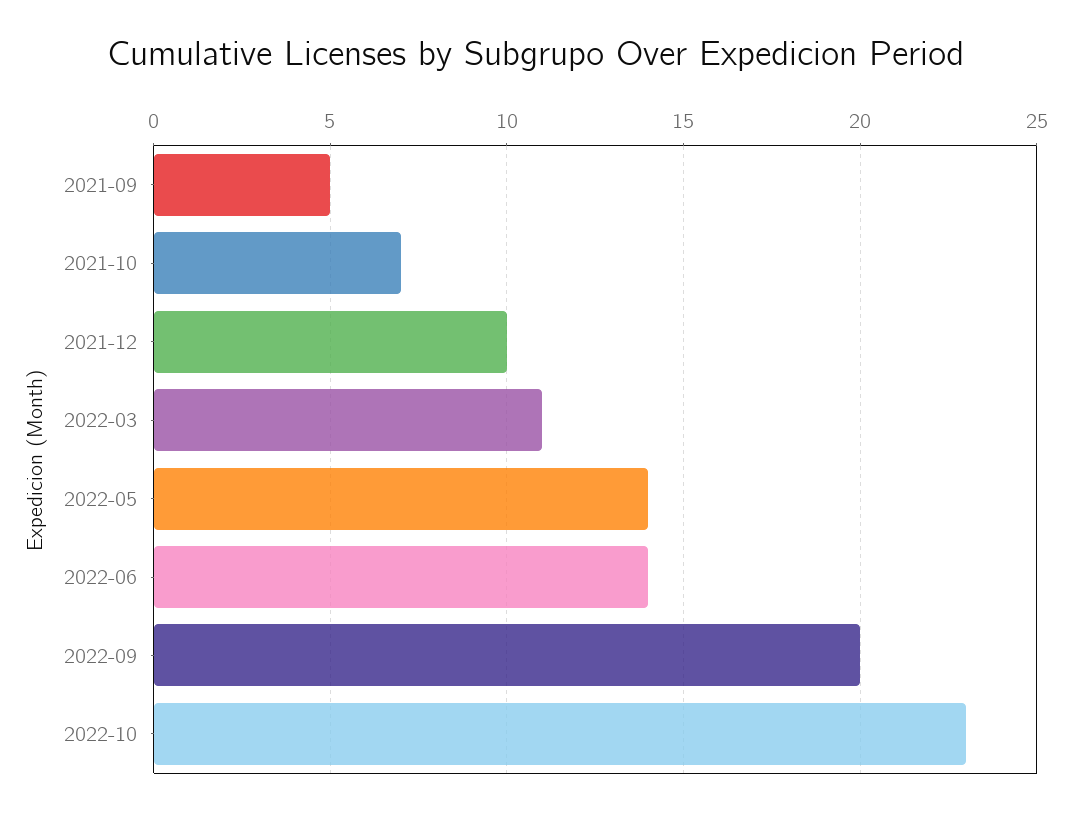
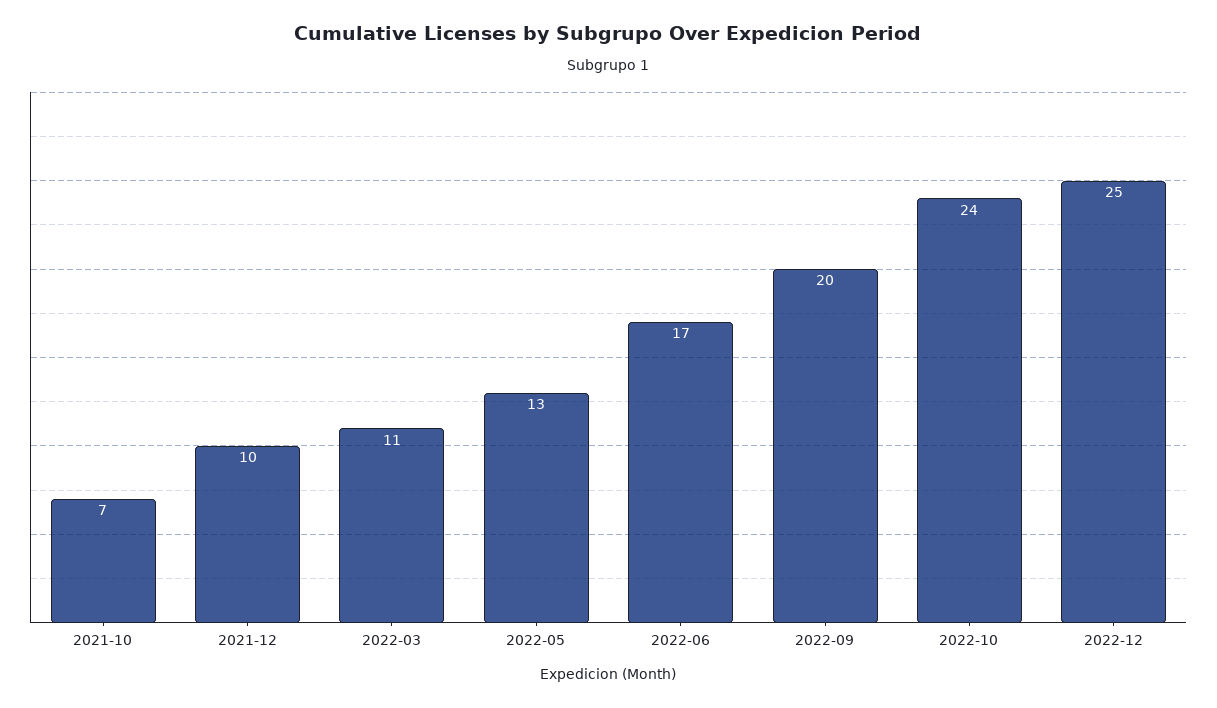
2021-09: 5 -> none
2022-05: 14 -> 13
2022-06: 14 -> 17
2022-10: 23 -> 24
2022-12: none -> 25

